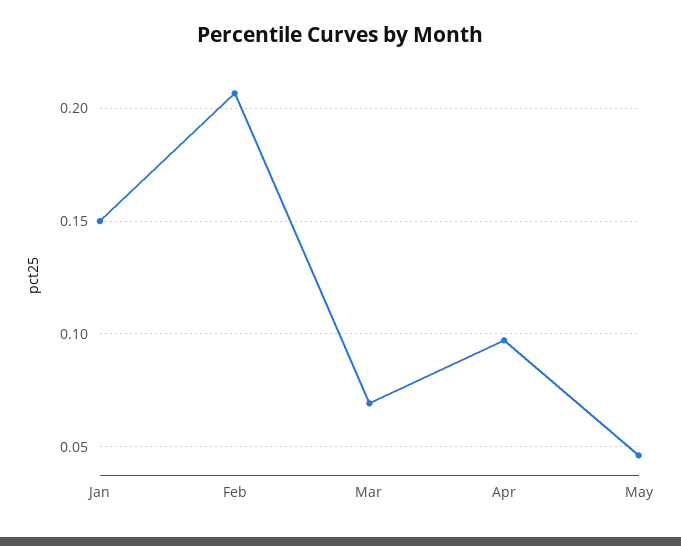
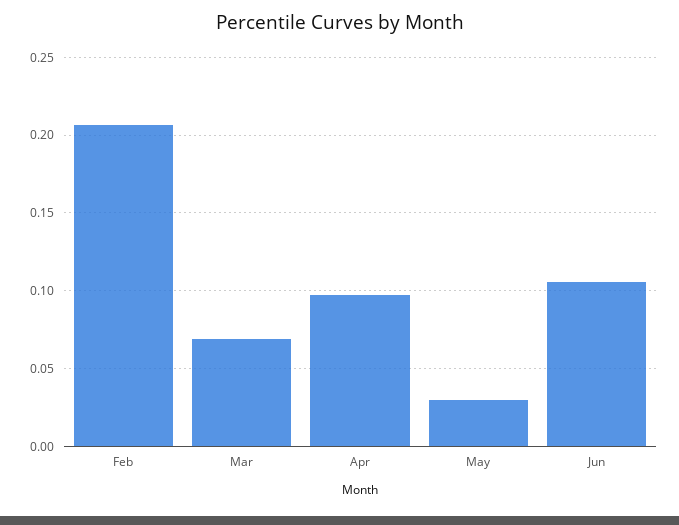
Jan: 0.15 -> none
May: 0.045 -> 0.03
Jun: none -> 0.105

